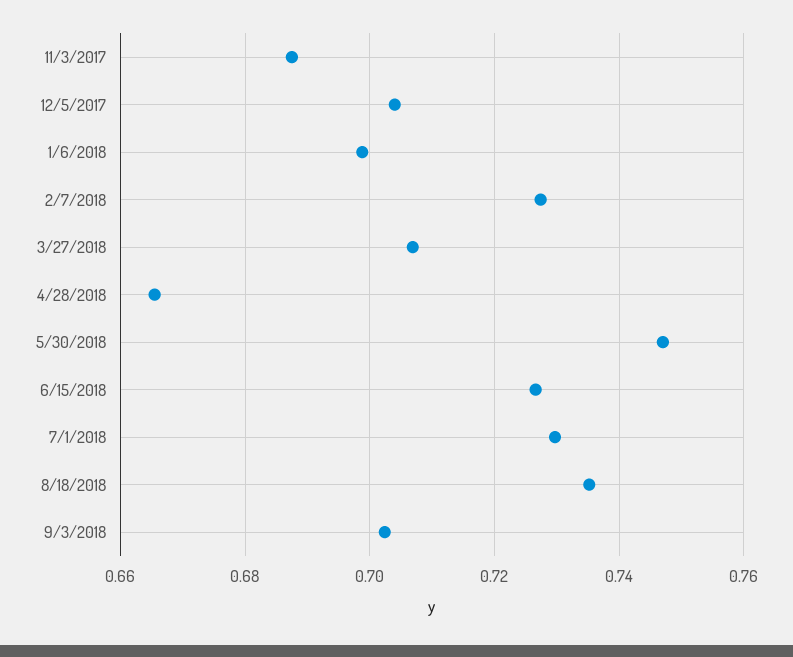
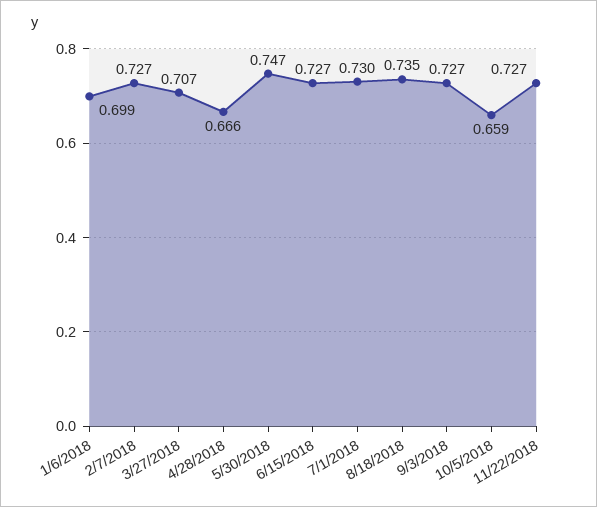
11/3/2017: 0.688 -> none
12/5/2017: 0.704 -> none
9/3/2018: 0.702 -> 0.727
10/5/2018: none -> 0.659
11/22/2018: none -> 0.727

